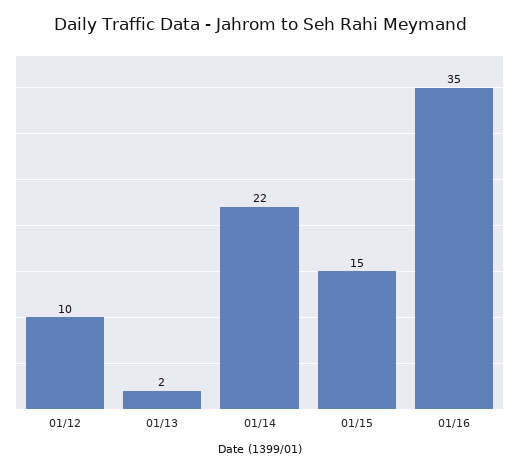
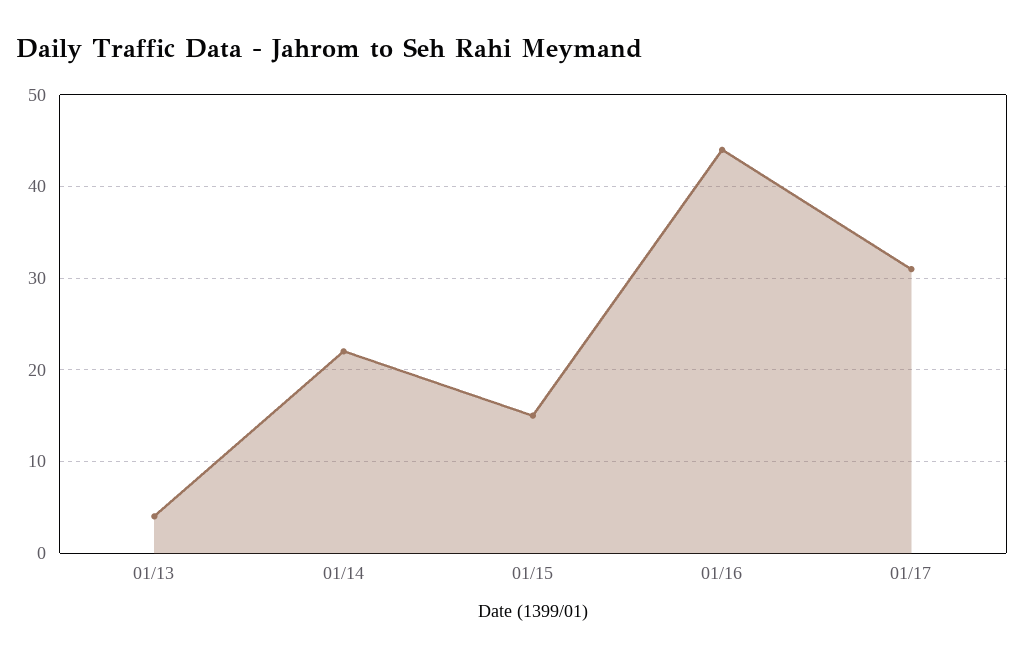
01/12: 10 -> none
01/13: 2 -> 4
01/16: 35 -> 44
01/17: none -> 31

